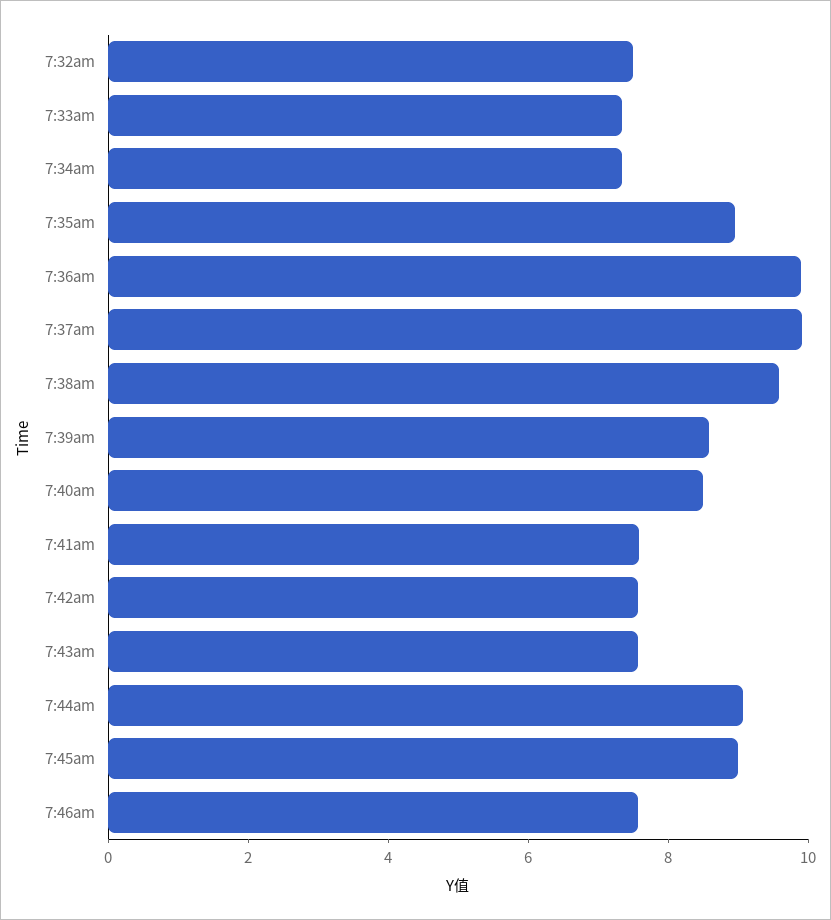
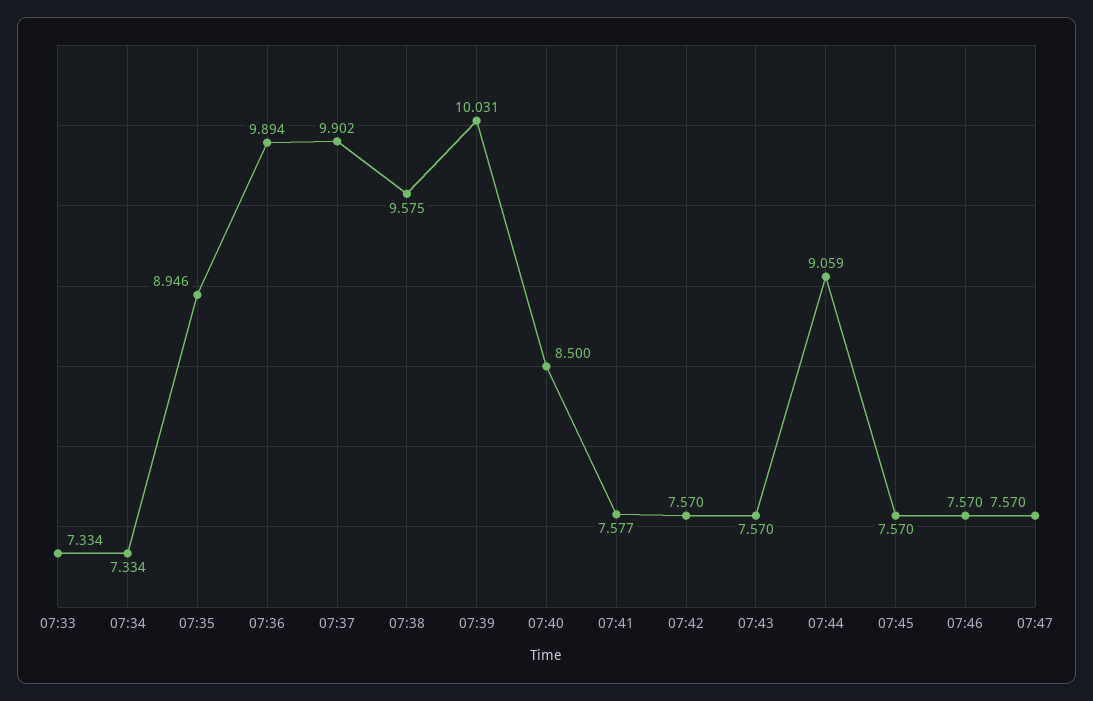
7:32am: 7.5 -> none
7:39am: 8.5 -> 10.031
7:45am: 9 -> 7.57
07:47: none -> 7.57

